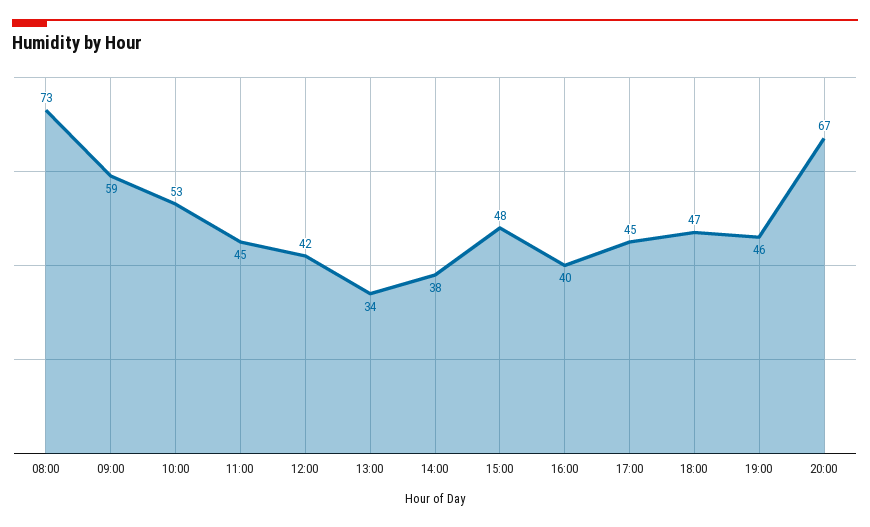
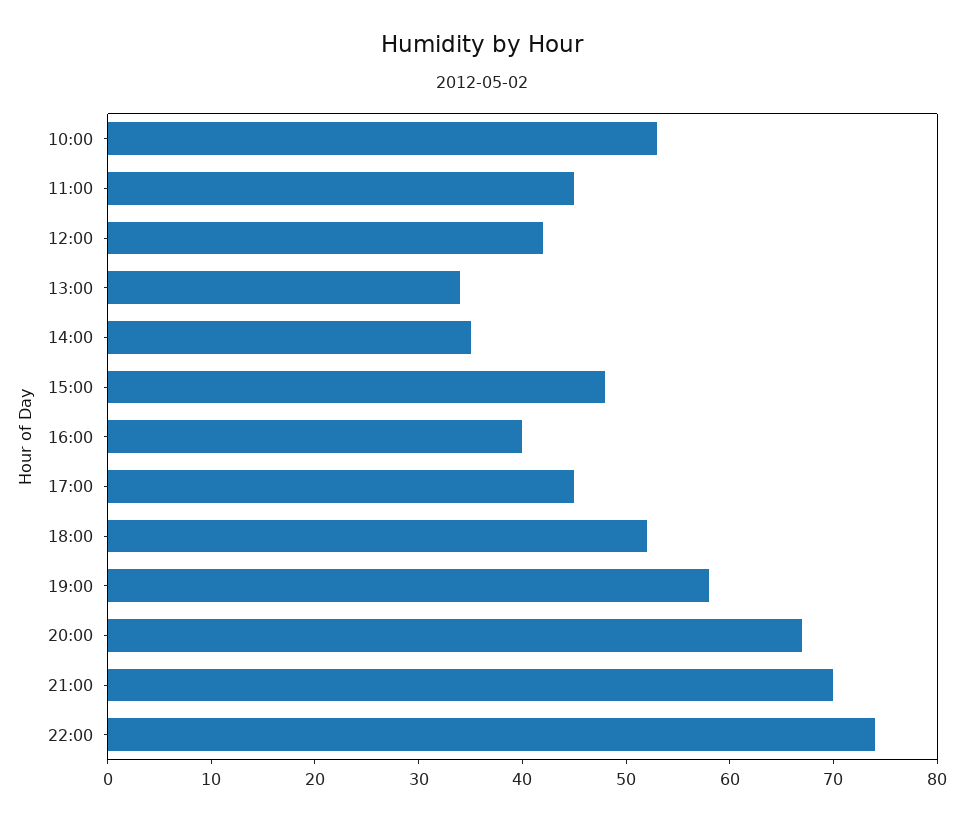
08:00: 73 -> none
09:00: 59 -> none
14:00: 38 -> 35
18:00: 47 -> 52
19:00: 46 -> 58
21:00: none -> 70
22:00: none -> 74

